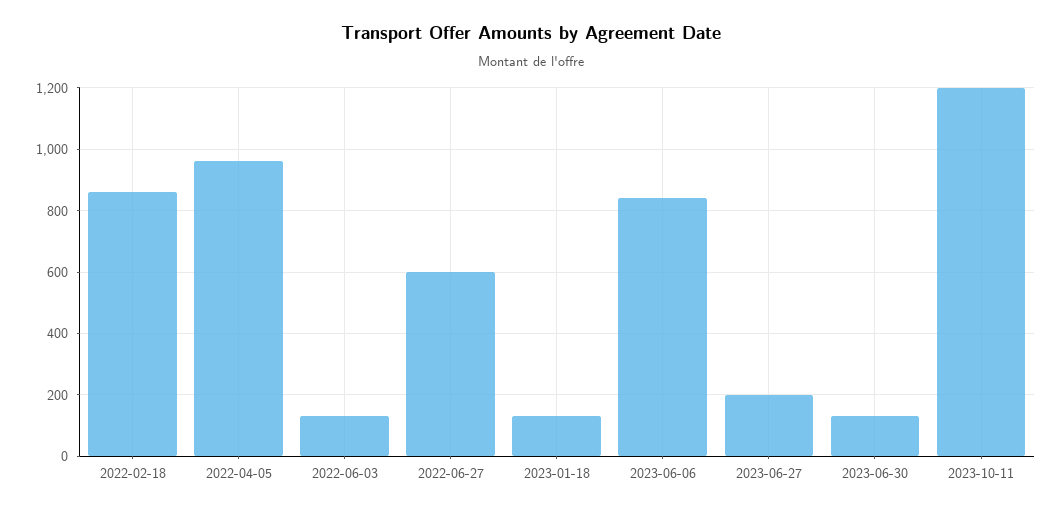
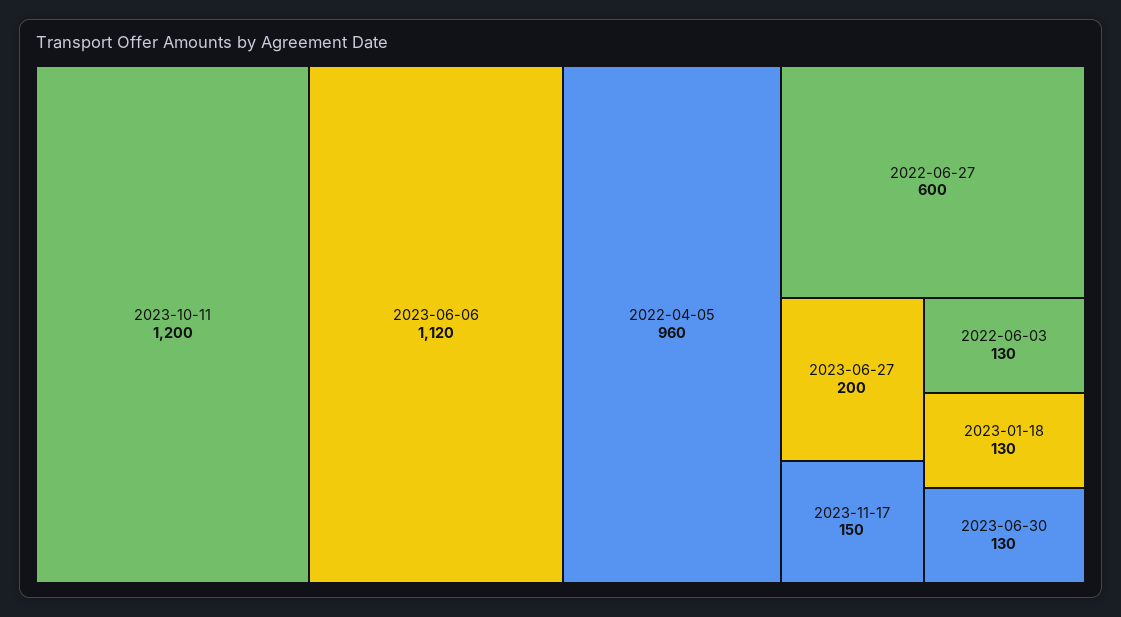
2022-02-18: 860 -> none
2023-06-06: 840 -> 1120
2023-11-17: none -> 150

